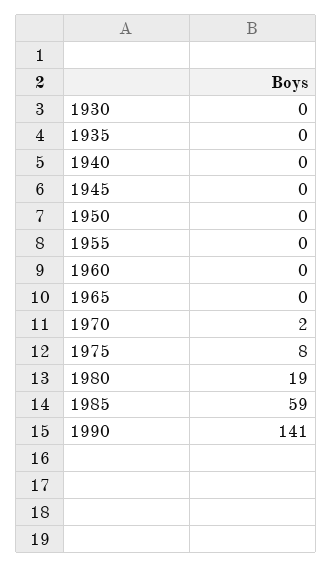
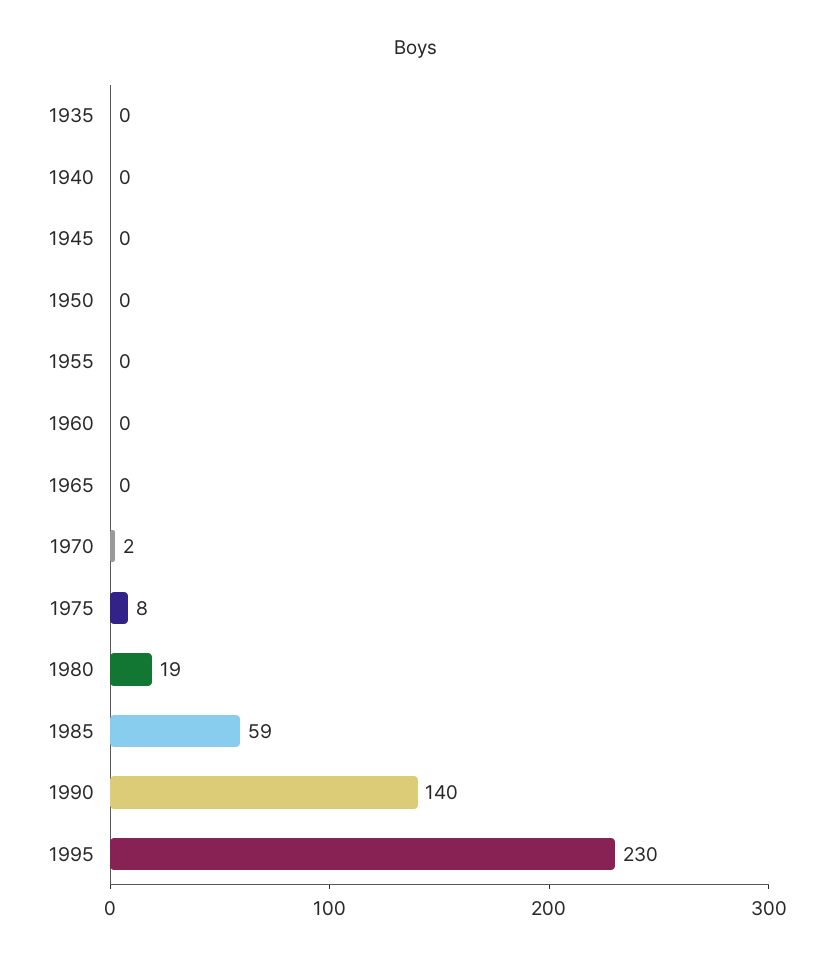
1930: 0 -> none
1990: 141 -> 140
1995: none -> 230

